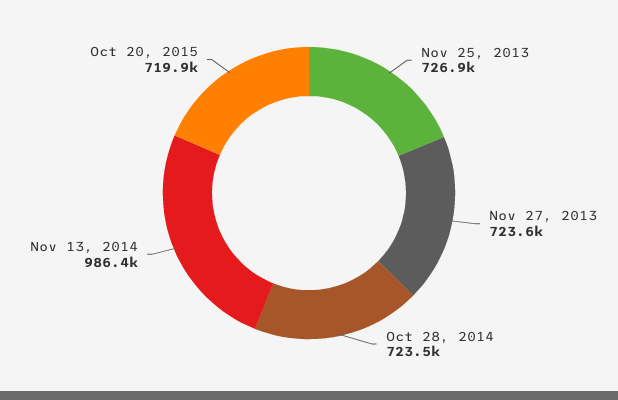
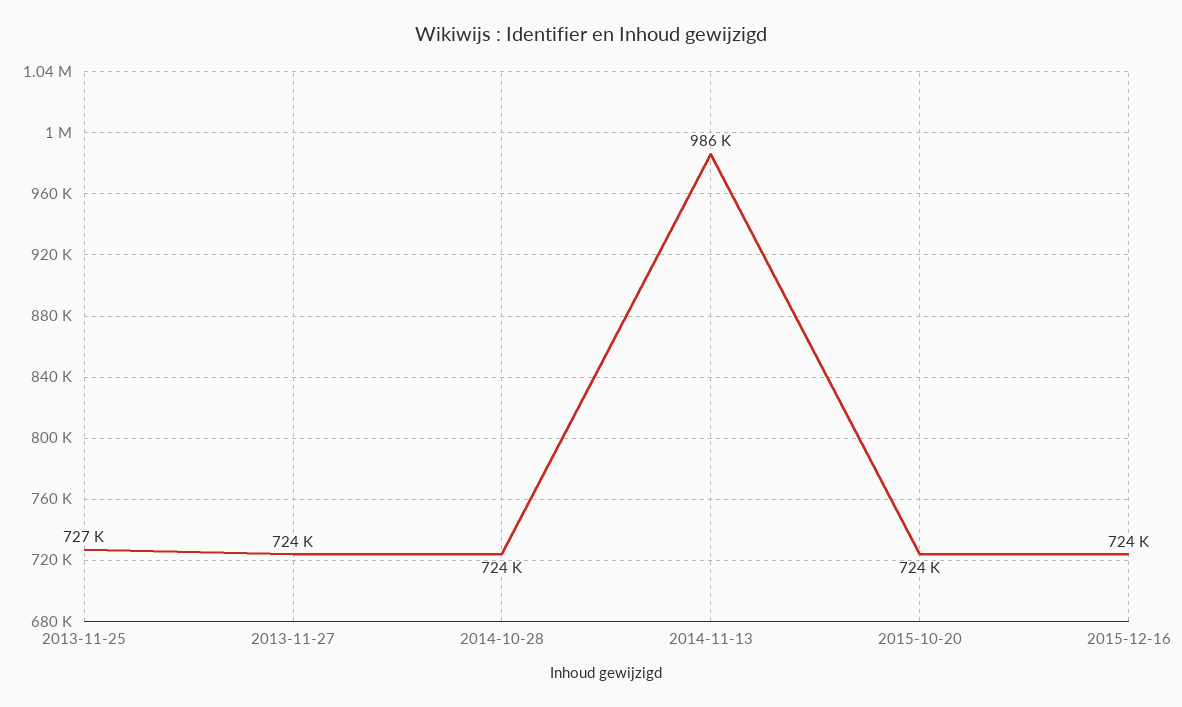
Oct 20, 2015: 719900 -> 724000
2015-12-16: none -> 724000

